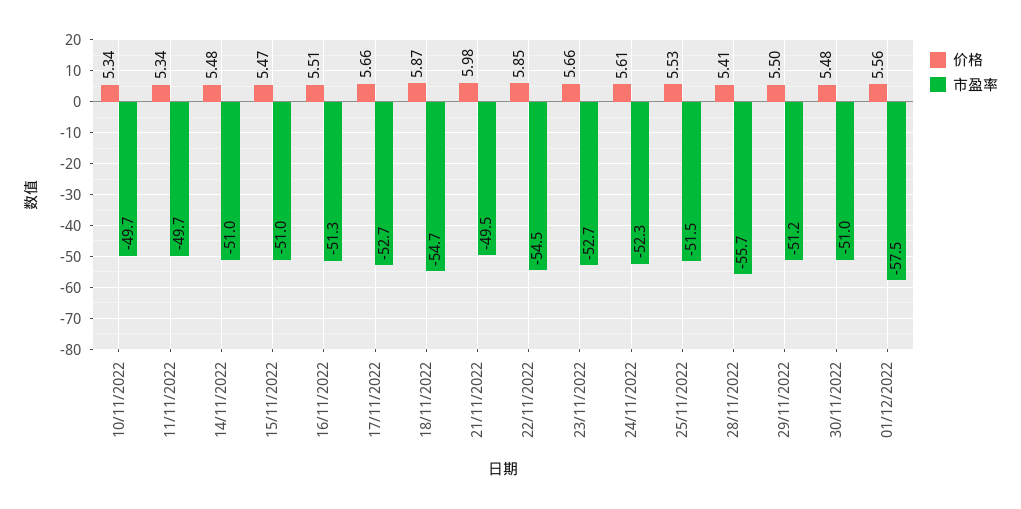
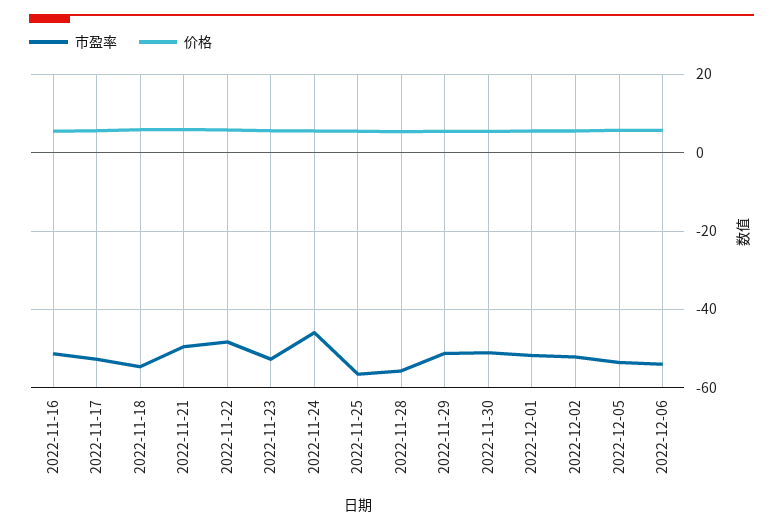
价格, 10/11/2022: 5.34 -> none
市盈率, 10/11/2022: -49.7 -> none
价格, 11/11/2022: 5.34 -> none
市盈率, 11/11/2022: -49.7 -> none
价格, 14/11/2022: 5.48 -> none
市盈率, 14/11/2022: -51 -> none
价格, 15/11/2022: 5.47 -> none
市盈率, 15/11/2022: -51 -> none
市盈率, 22/11/2022: -54.5 -> -48
市盈率, 24/11/2022: -52.3 -> -46
市盈率, 25/11/2022: -51.5 -> -56
市盈率, 01/12/2022: -57.5 -> -52
市盈率, 2022-12-02: none -> -52
价格, 2022-12-02: none -> 6
市盈率, 2022-12-05: none -> -54
价格, 2022-12-05: none -> 6
市盈率, 2022-12-06: none -> -54
价格, 2022-12-06: none -> 6

